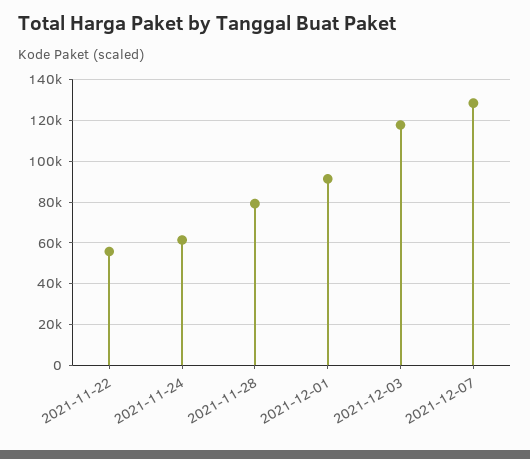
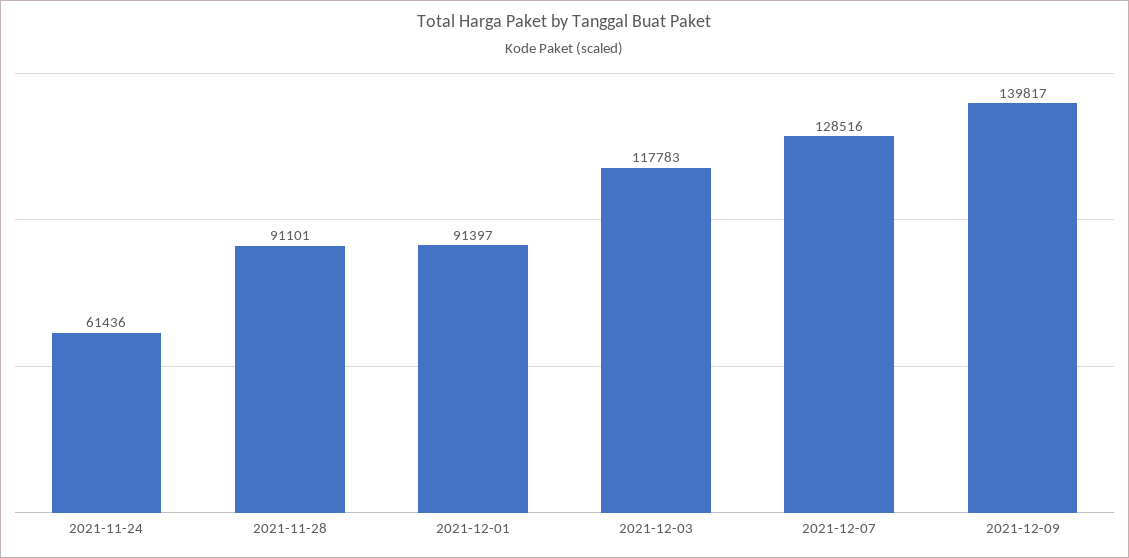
2021-11-22: 55000 -> none
2021-11-28: 80000 -> 91101
2021-12-09: none -> 139817

